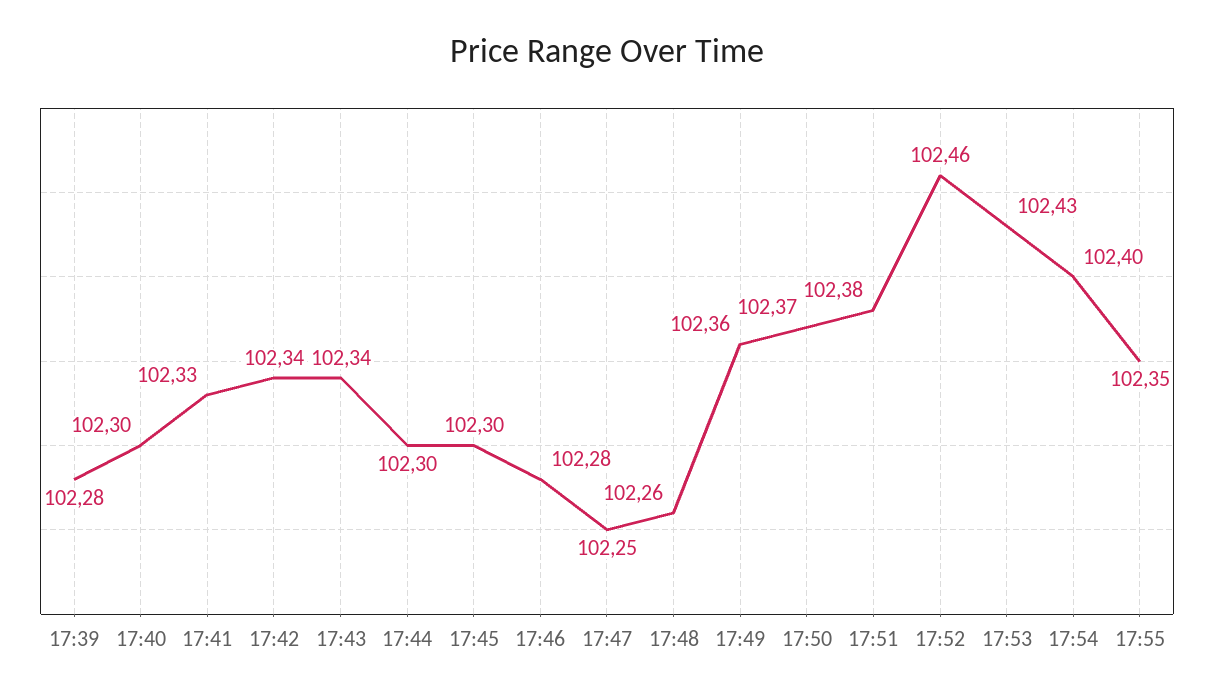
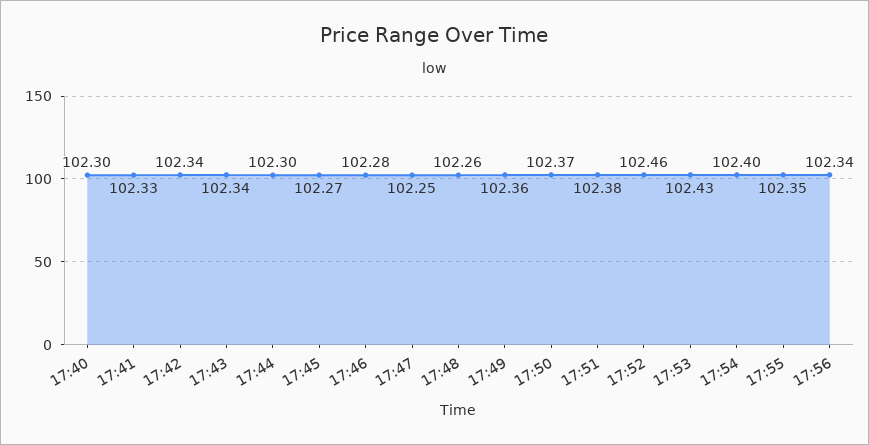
17:39: 102.28 -> none
17:45: 102.3 -> 102.27
17:56: none -> 102.34

